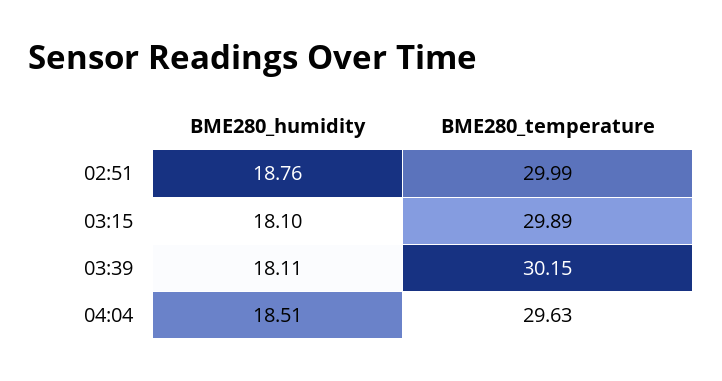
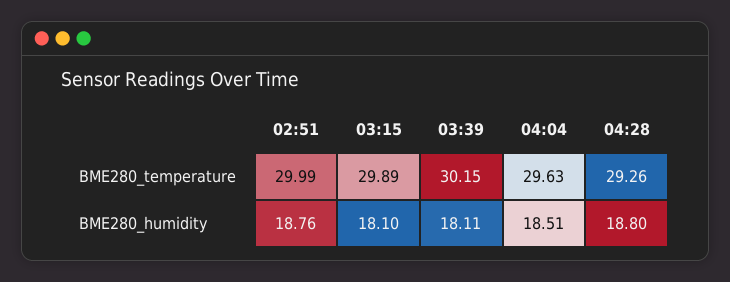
BME280_temperature, 04:28: none -> 29.26
BME280_humidity, 04:28: none -> 18.8

